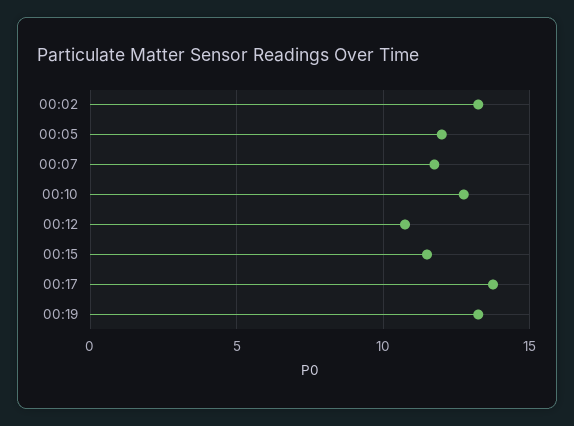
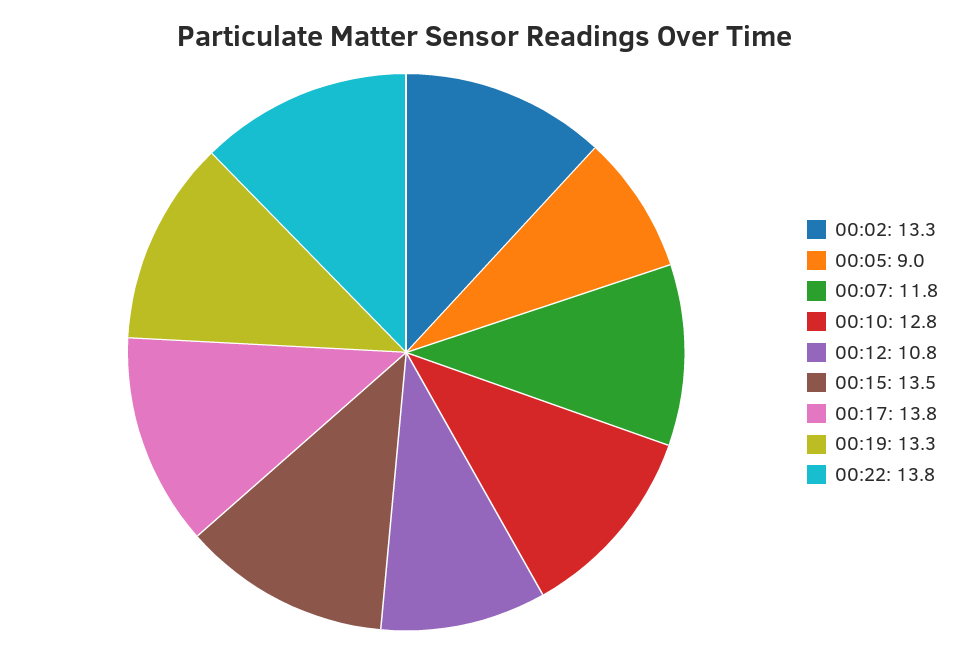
00:05: 12 -> 9
00:15: 11.5 -> 13.5
00:22: none -> 13.8

